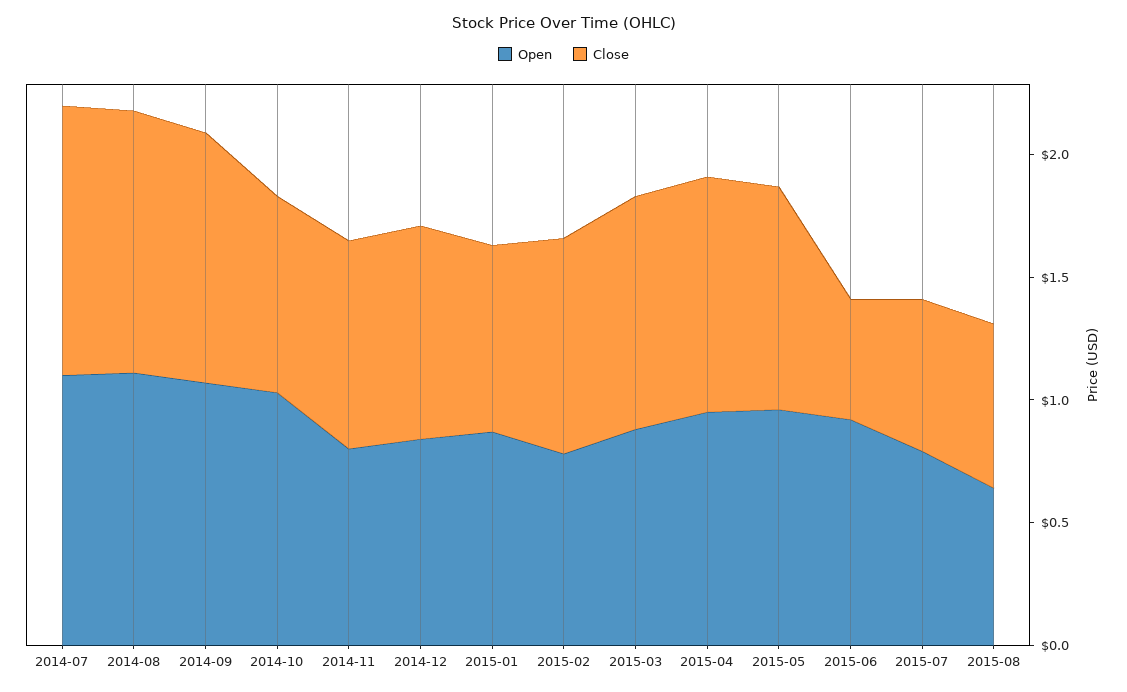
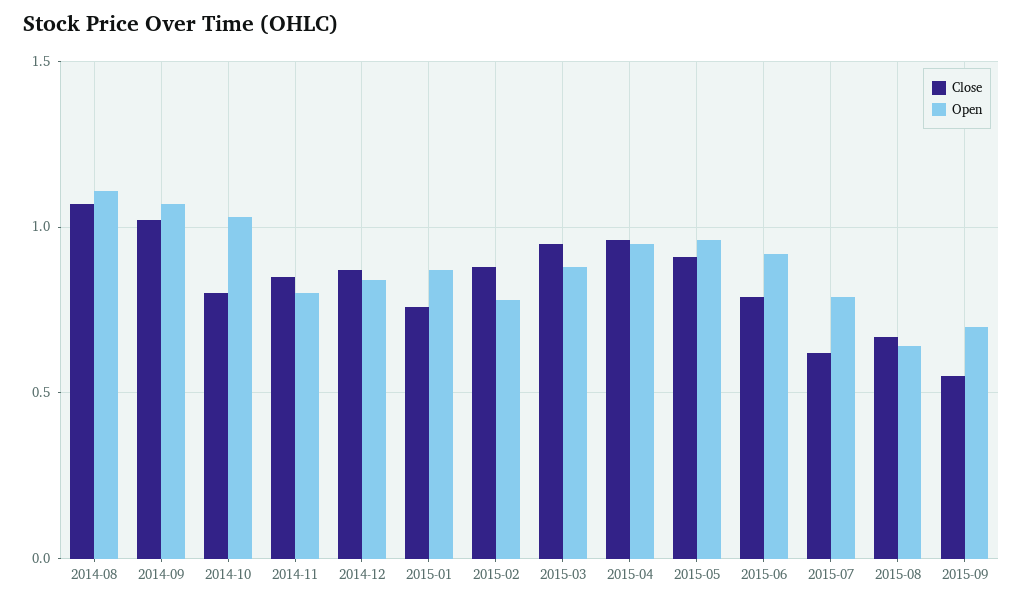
Open, 2014-07: 1.1 -> none
Close, 2014-07: 1.1 -> none
Close, 2015-06: 0.5 -> 0.8
Close, 2015-09: none -> 0.55
Open, 2015-09: none -> 0.7

